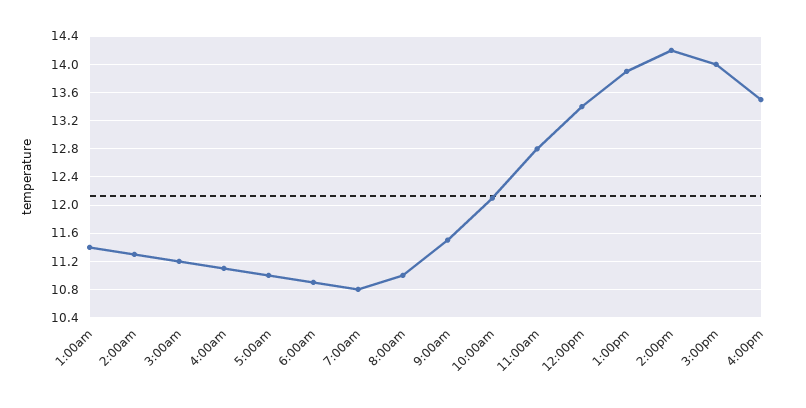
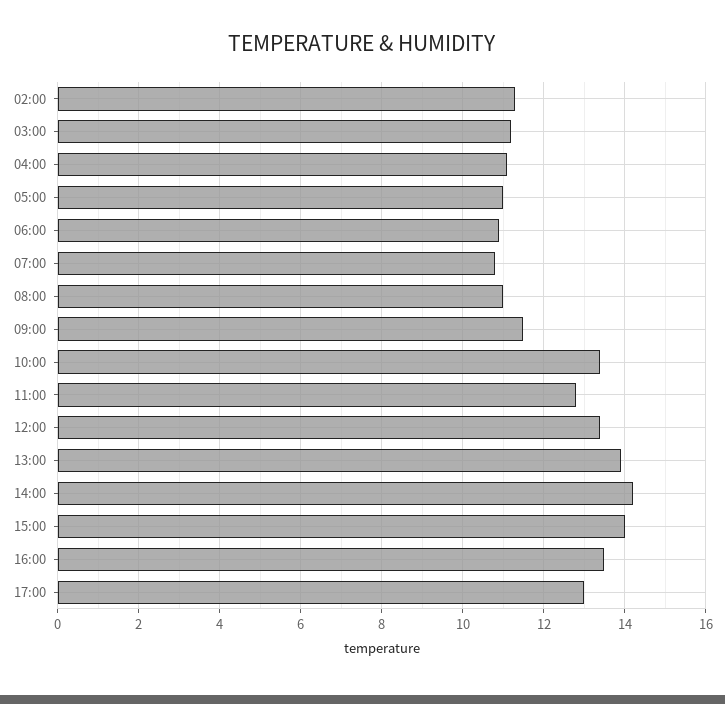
1:00am: 11.4 -> none
10:00am: 12.1 -> 13.5
17:00: none -> 13

